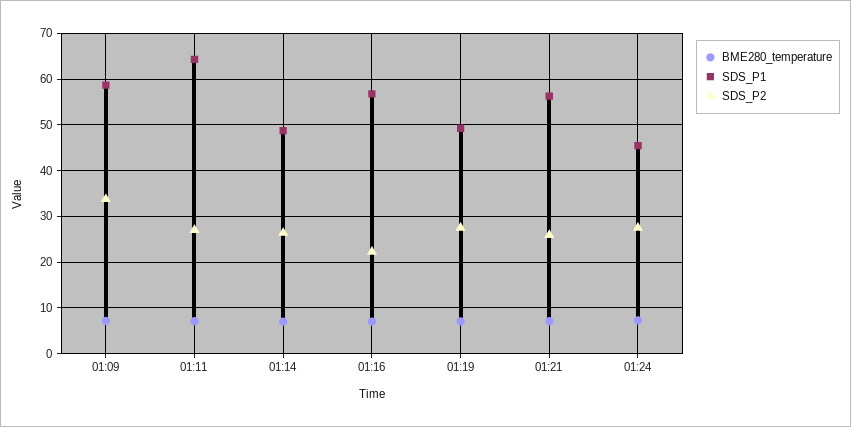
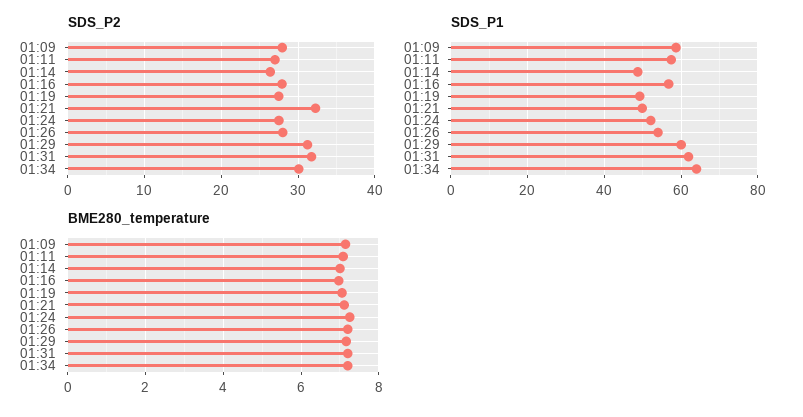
SDS_P2, 01:09: 34 -> 28
SDS_P1, 01:11: 64 -> 58
SDS_P2, 01:16: 22 -> 28
SDS_P1, 01:21: 56 -> 50
SDS_P2, 01:21: 26 -> 32
SDS_P1, 01:24: 46 -> 52
SDS_P2, 01:26: none -> 28
SDS_P2, 01:29: none -> 31
SDS_P2, 01:31: none -> 32
SDS_P2, 01:34: none -> 30
SDS_P1, 01:26: none -> 54
SDS_P1, 01:29: none -> 60
SDS_P1, 01:31: none -> 62
SDS_P1, 01:34: none -> 64
BME280_temperature, 01:26: none -> 7.2
BME280_temperature, 01:29: none -> 7.2
BME280_temperature, 01:31: none -> 7.2
BME280_temperature, 01:34: none -> 7.2

